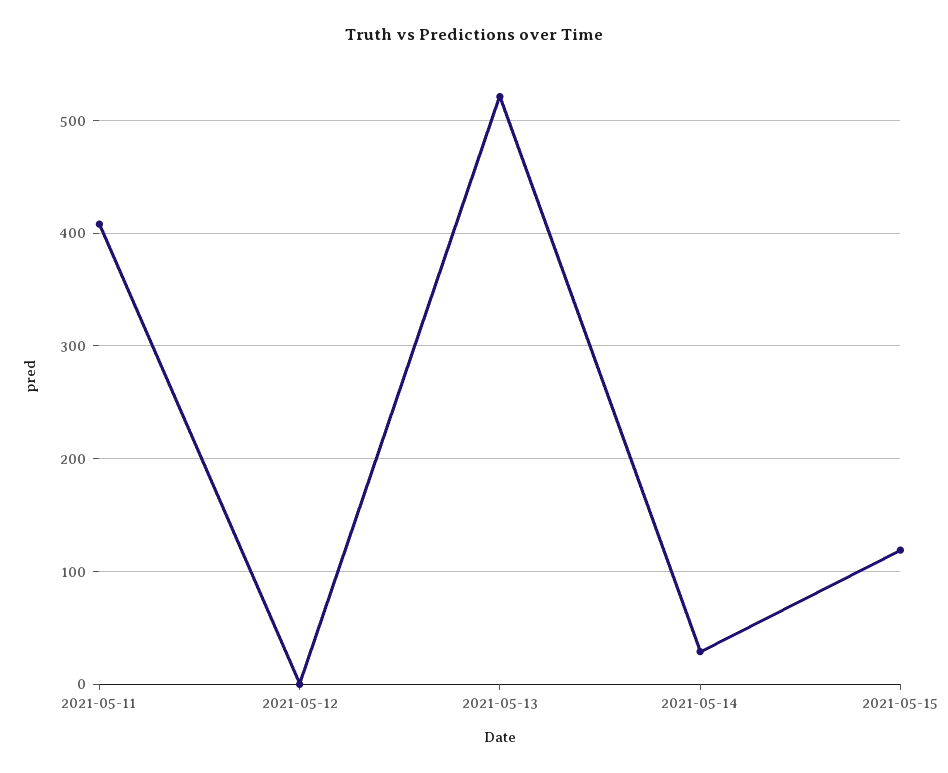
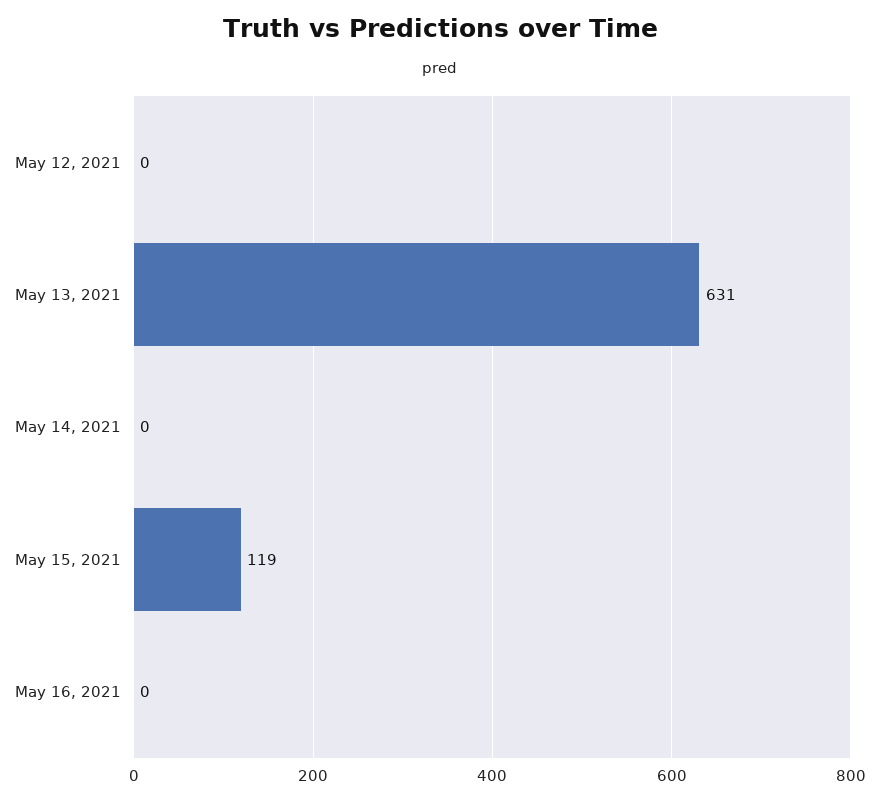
2021-05-11: 410 -> none
2021-05-13: 520 -> 631
2021-05-14: 30 -> 0
May 16, 2021: none -> 0

